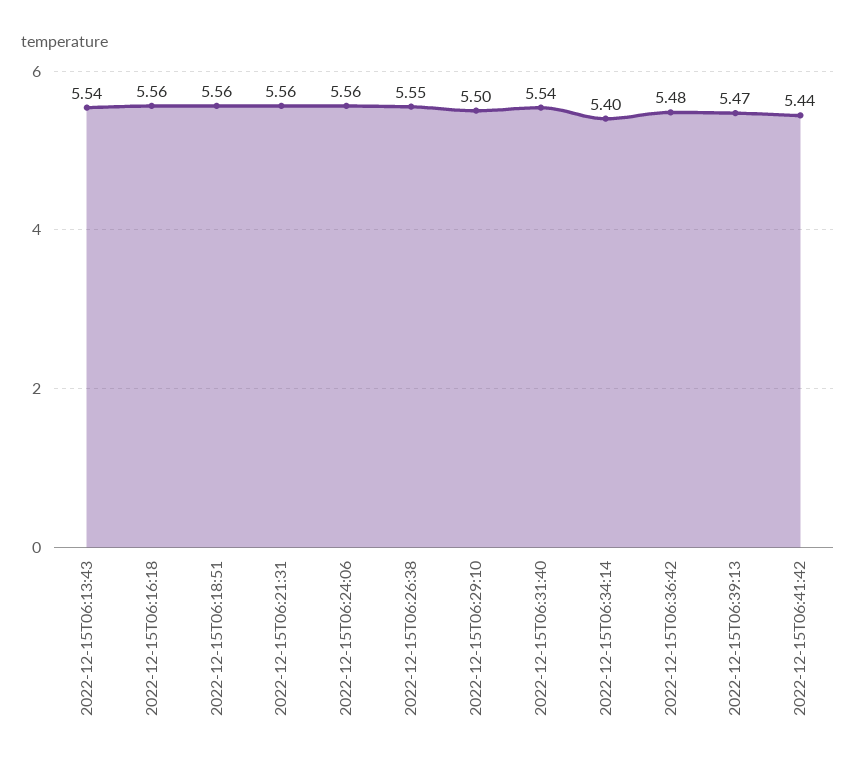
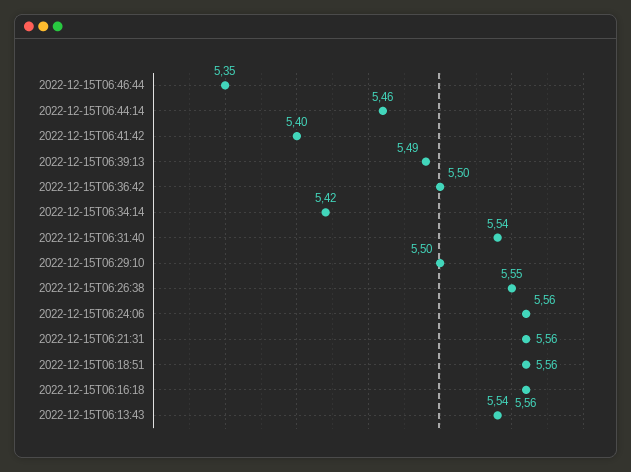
2022-12-15T06:34:14: 5.4 -> 5.42
2022-12-15T06:36:42: 5.48 -> 5.5
2022-12-15T06:39:13: 5.47 -> 5.49
2022-12-15T06:41:42: 5.44 -> 5.4
2022-12-15T06:46:44: none -> 5.35
2022-12-15T06:44:14: none -> 5.46

